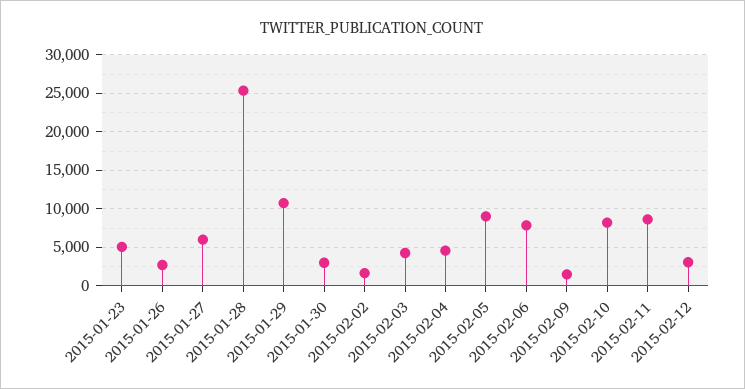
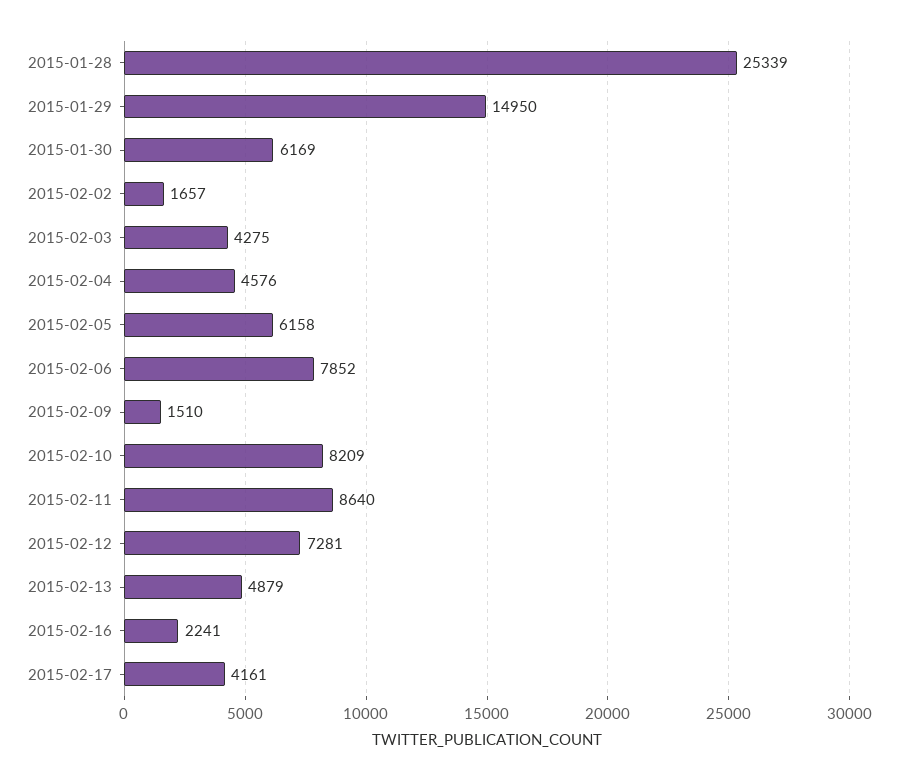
2015-01-23: 5000 -> none
2015-01-26: 3000 -> none
2015-01-27: 6000 -> none
2015-01-29: 11000 -> 14950
2015-01-30: 3000 -> 6169
2015-02-05: 9000 -> 6158
2015-02-12: 3000 -> 7281
2015-02-13: none -> 4879
2015-02-16: none -> 2241
2015-02-17: none -> 4161

